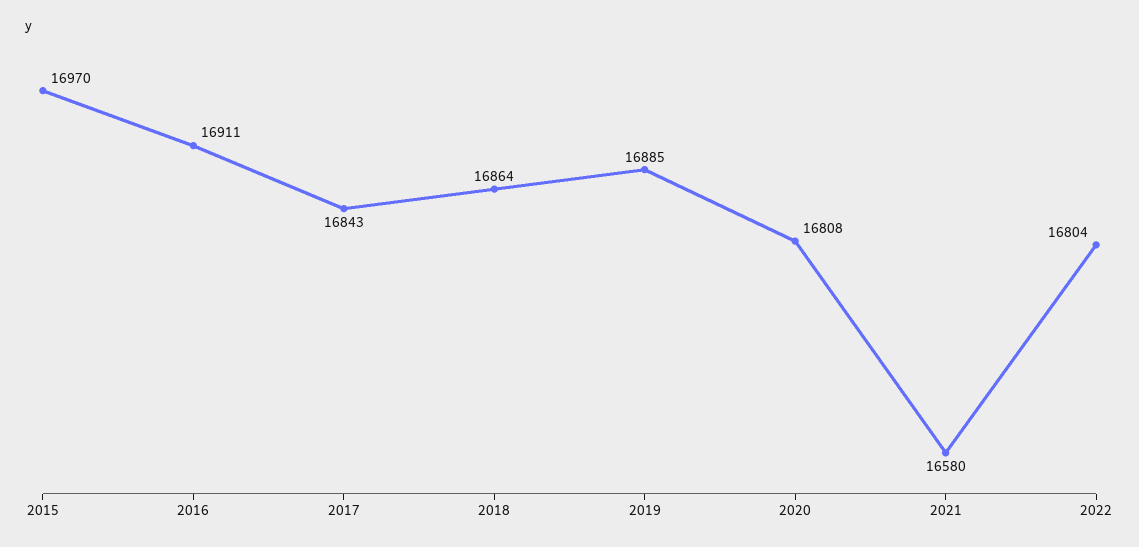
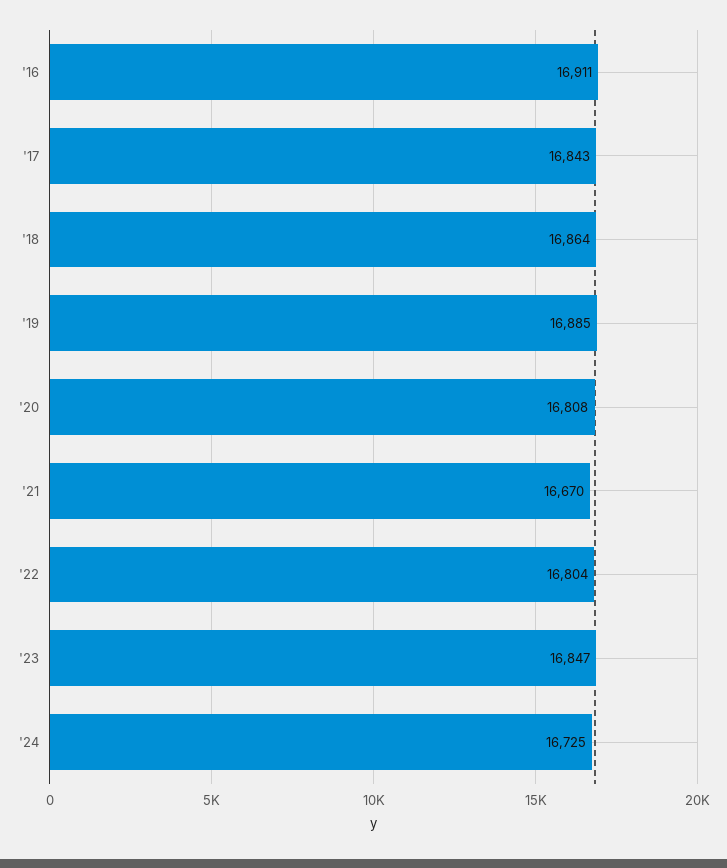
2015: 16970 -> none
2021: 16580 -> 16670
'23: none -> 16847
'24: none -> 16725

